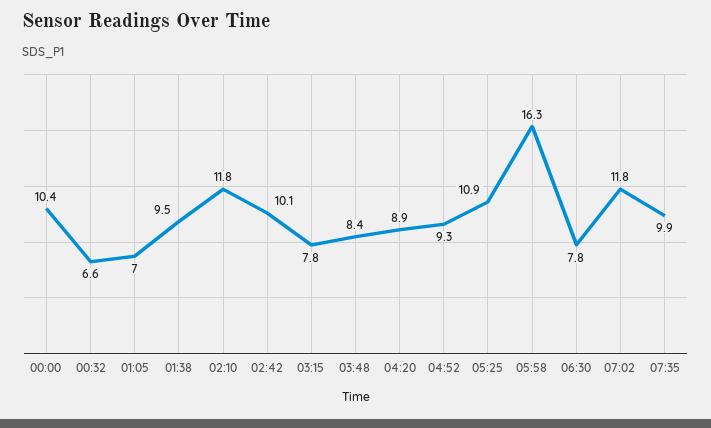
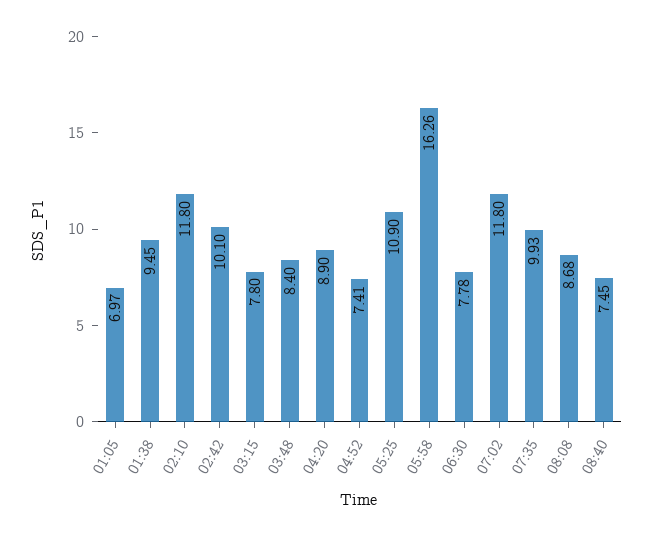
00:00: 10.4 -> none
00:32: 6.6 -> none
04:52: 9.3 -> 7.41
08:08: none -> 8.68
08:40: none -> 7.45

